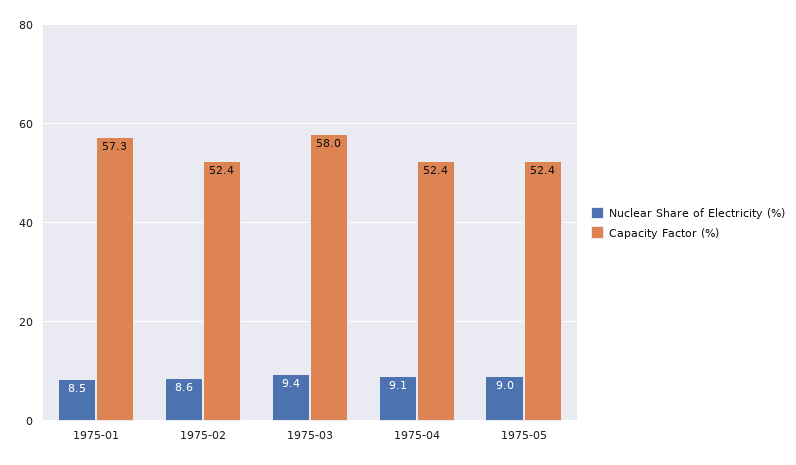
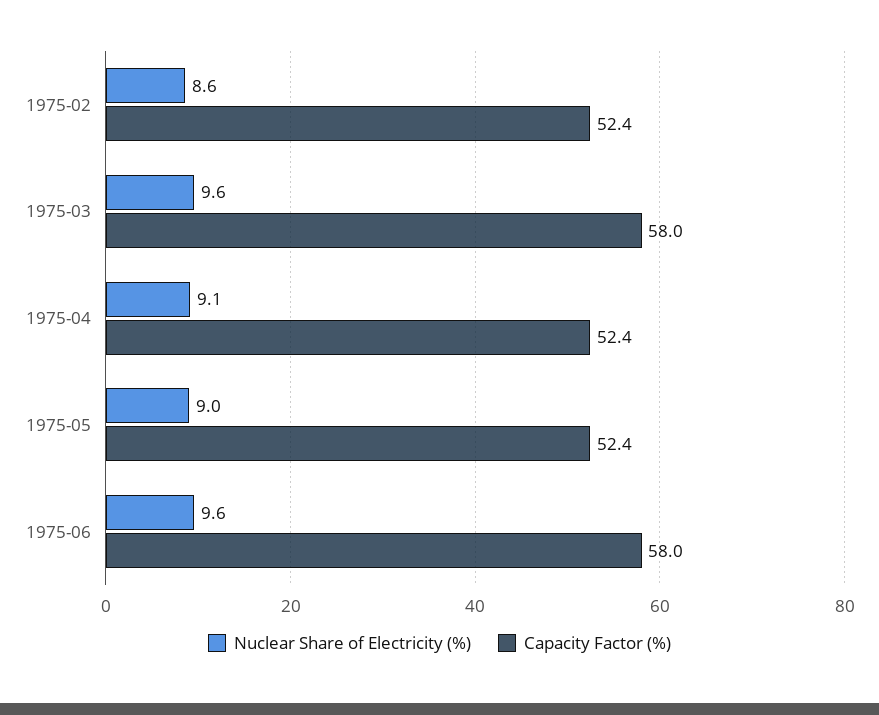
Nuclear Share of Electricity (%), 1975-01: 8.5 -> none
Capacity Factor (%), 1975-01: 57.3 -> none
Nuclear Share of Electricity (%), 1975-03: 9.4 -> 9.6
Nuclear Share of Electricity (%), 1975-06: none -> 9.6
Capacity Factor (%), 1975-06: none -> 58

